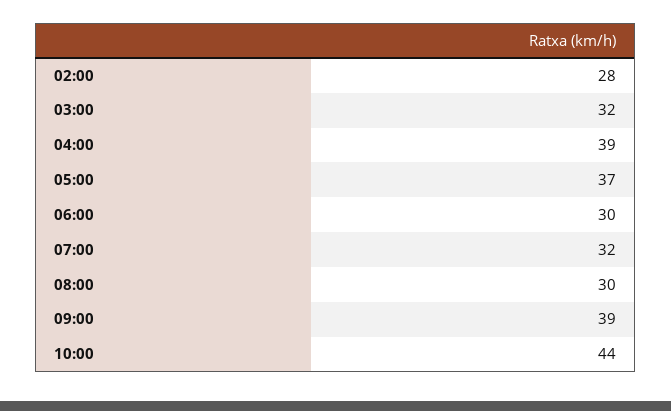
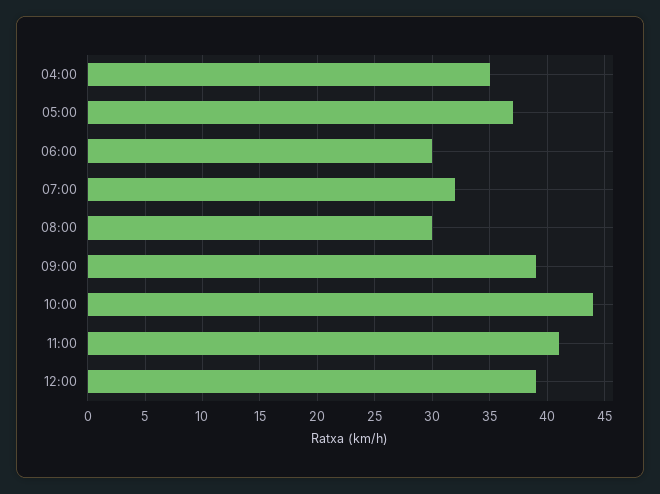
02:00: 28 -> none
03:00: 32 -> none
04:00: 39 -> 35
11:00: none -> 41
12:00: none -> 39

